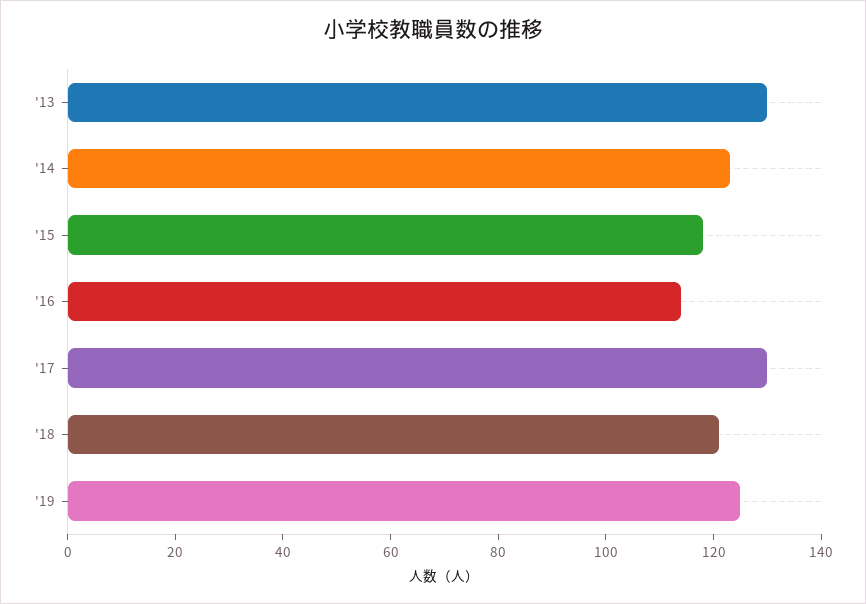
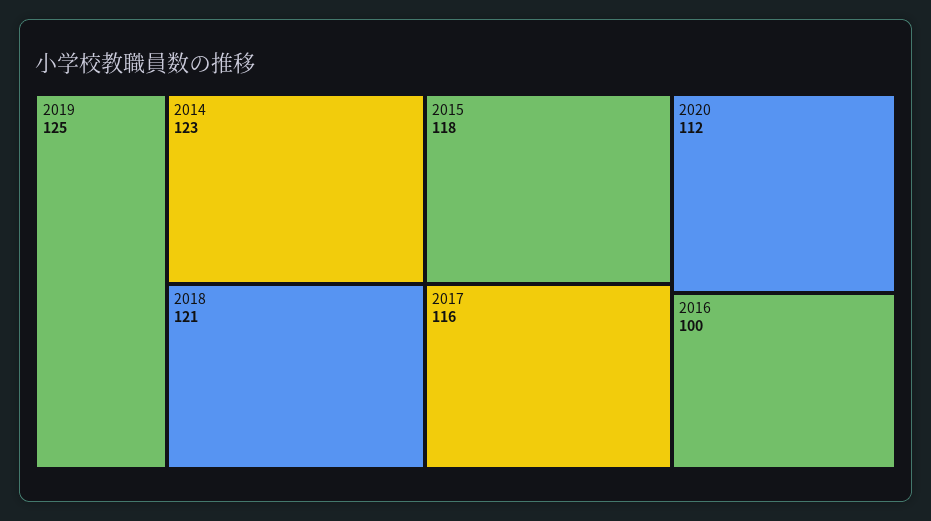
'13: 130 -> none
'16: 115 -> 100
'17: 130 -> 116
2020: none -> 112

